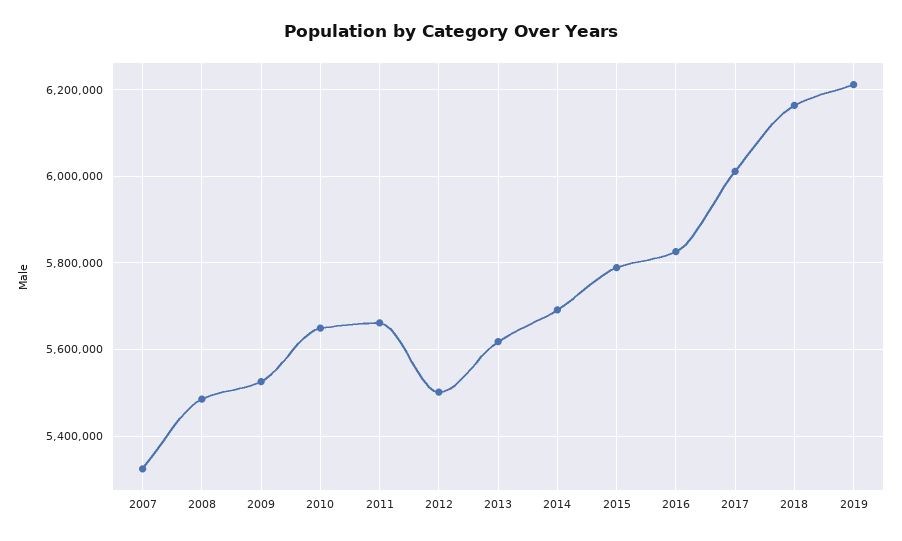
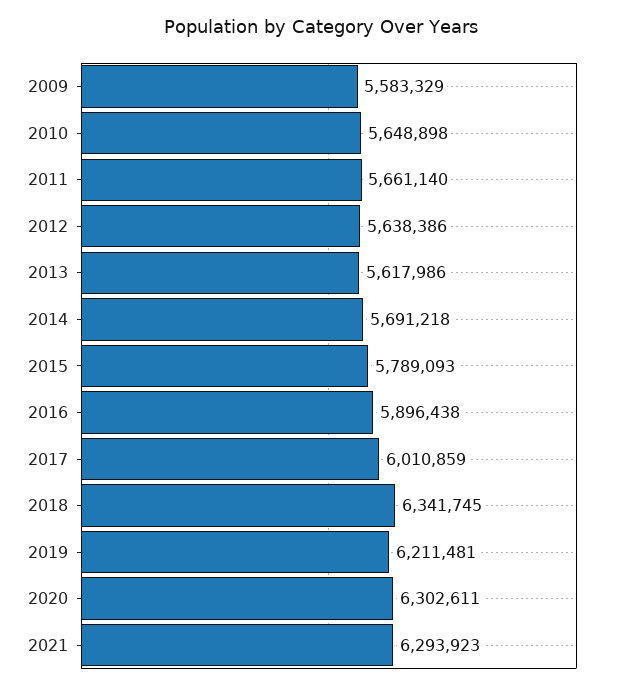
2007: 5320000 -> none
2008: 5480000 -> none
2009: 5520000 -> 5583329
2012: 5500000 -> 5638386
2016: 5820000 -> 5896438
2018: 6160000 -> 6341745
2020: none -> 6302611
2021: none -> 6293923

